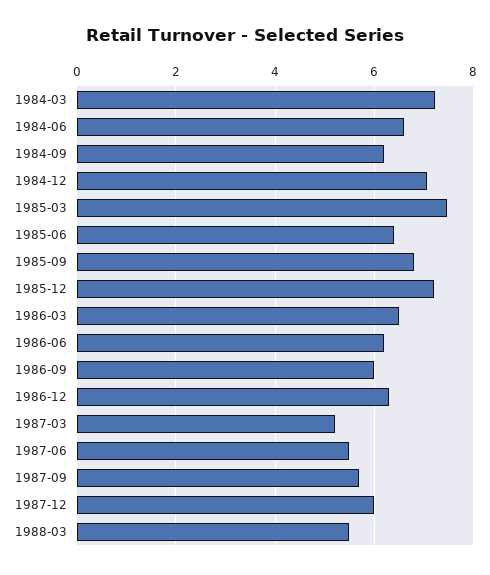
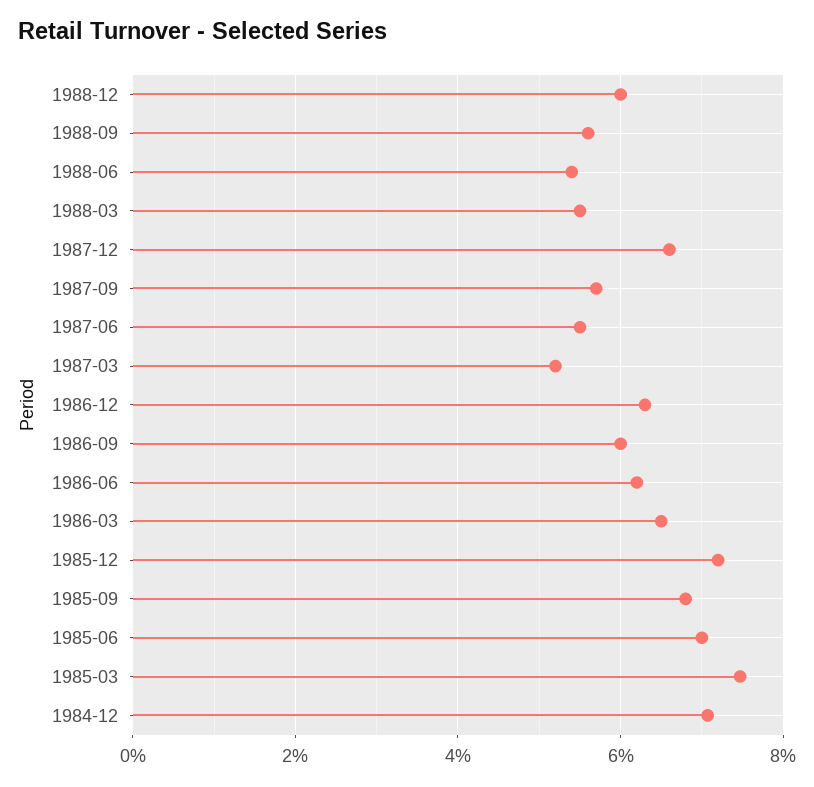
1984-03: 7.2 -> none
1984-06: 6.6 -> none
1984-09: 6.2 -> none
1985-06: 6.4 -> 7
1987-12: 6 -> 6.6
1988-12: none -> 6
1988-09: none -> 5.6
1988-06: none -> 5.4

